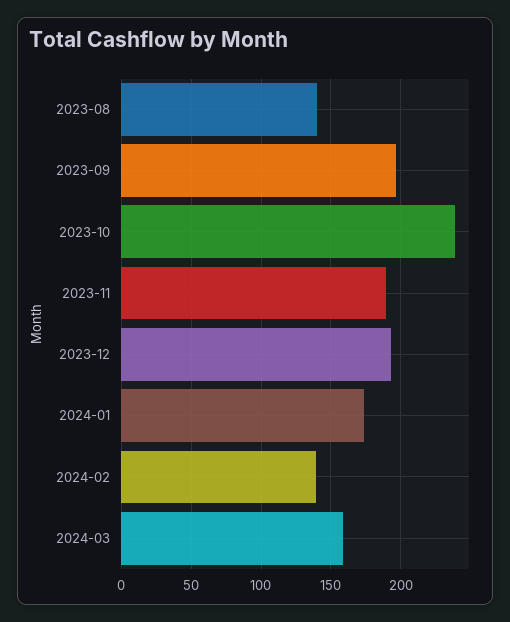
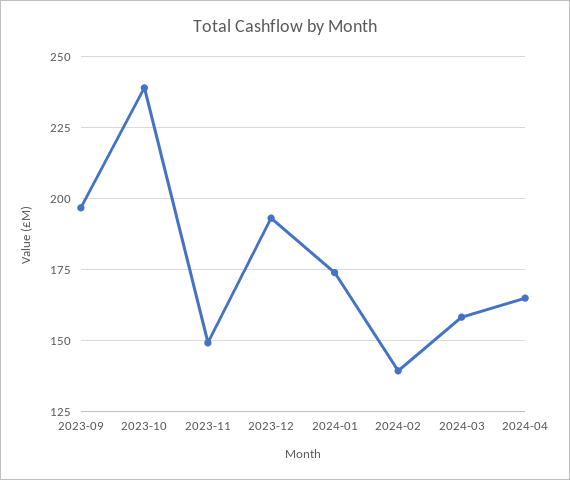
2023-08: 140 -> none
2023-11: 190 -> 150
2024-04: none -> 165

